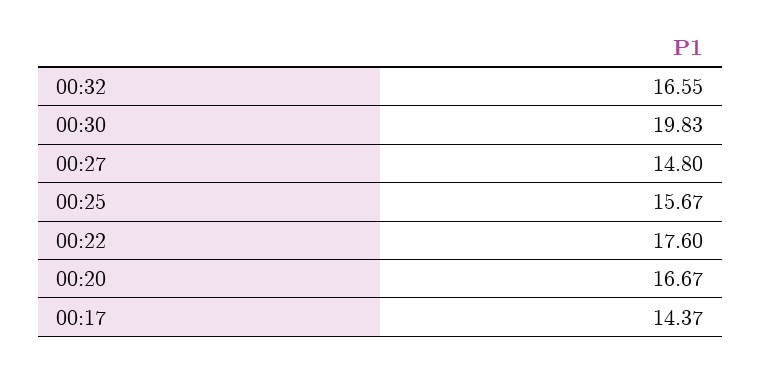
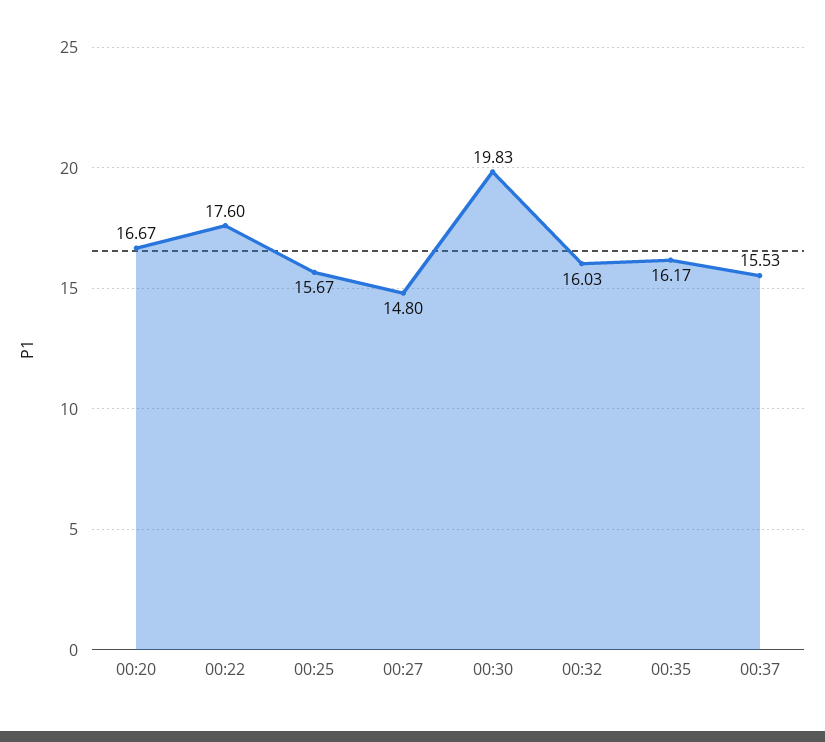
00:32: 16.55 -> 16.03
00:17: 14.37 -> none
00:35: none -> 16.17
00:37: none -> 15.53

